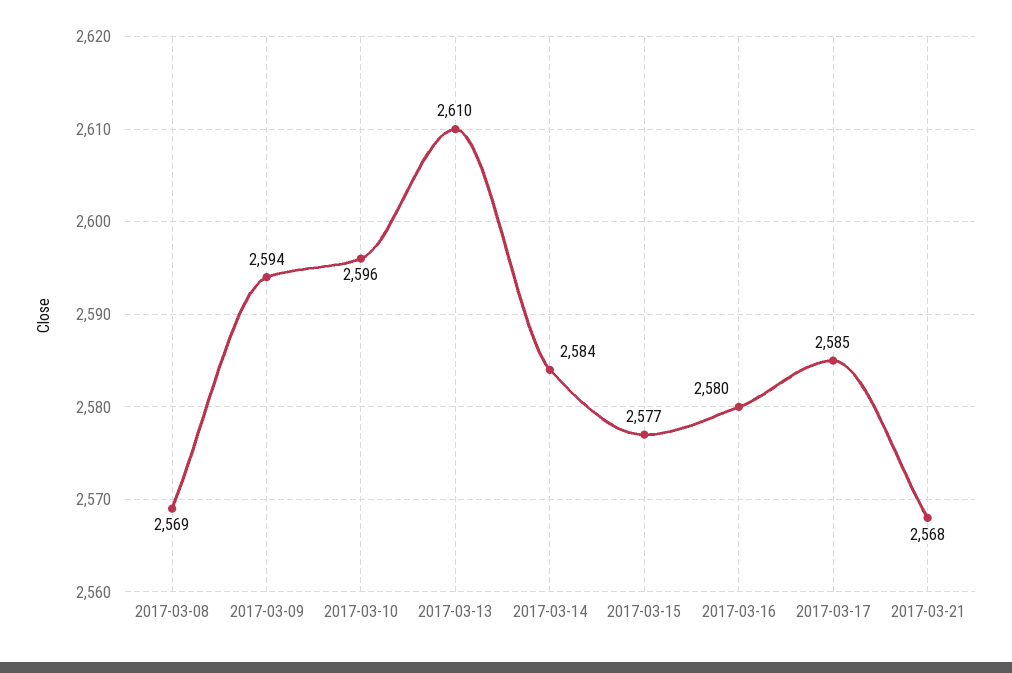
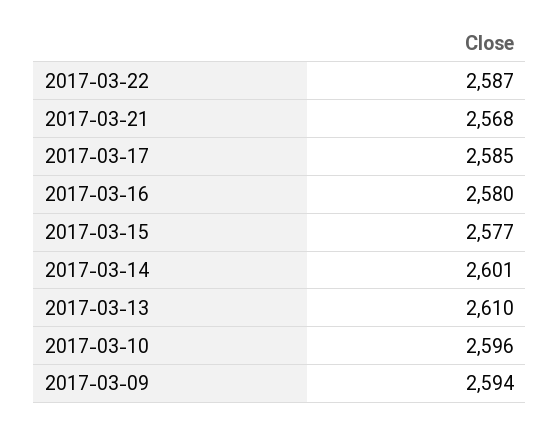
2017-03-08: 2569 -> none
2017-03-14: 2584 -> 2601
2017-03-22: none -> 2587

